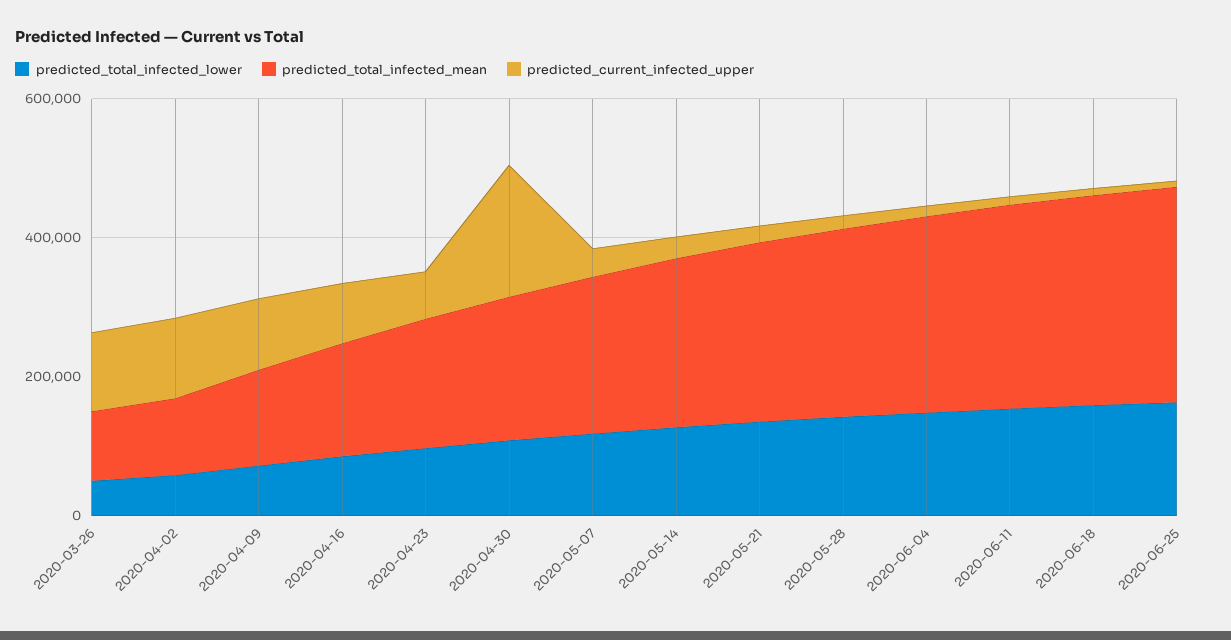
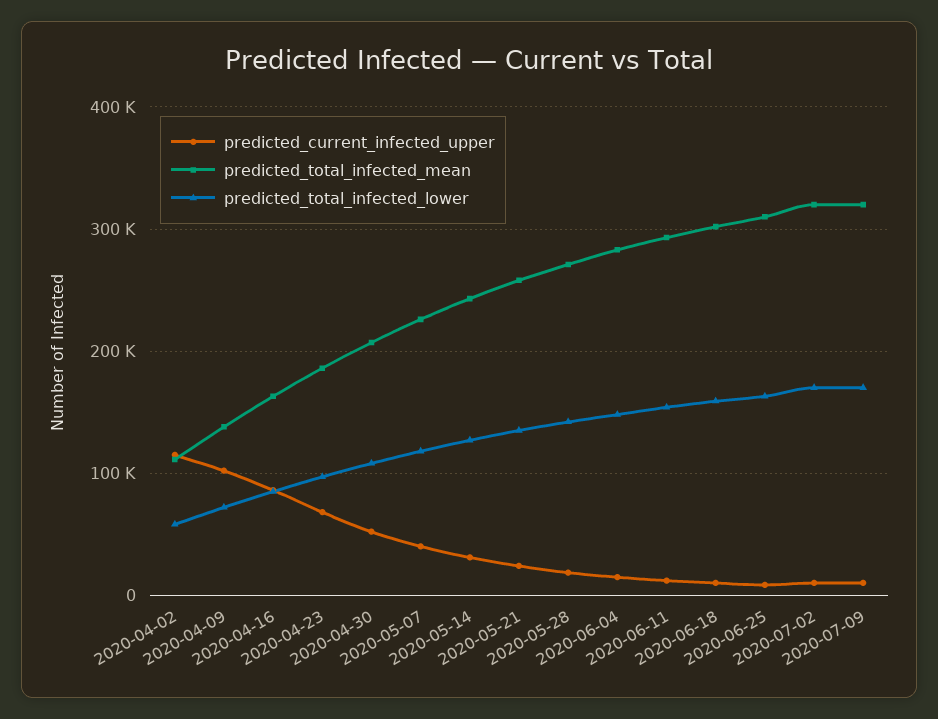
predicted_total_infected_lower, 2020-03-26: 50000 -> none
predicted_total_infected_mean, 2020-03-26: 100000 -> none
predicted_current_infected_upper, 2020-03-26: 100000 -> none
predicted_current_infected_upper, 2020-04-30: 200000 -> 50000
predicted_current_infected_upper, 2020-07-02: none -> 10000
predicted_total_infected_mean, 2020-07-02: none -> 320000
predicted_total_infected_lower, 2020-07-02: none -> 170000
predicted_current_infected_upper, 2020-07-09: none -> 10000
predicted_total_infected_mean, 2020-07-09: none -> 320000
predicted_total_infected_lower, 2020-07-09: none -> 170000

